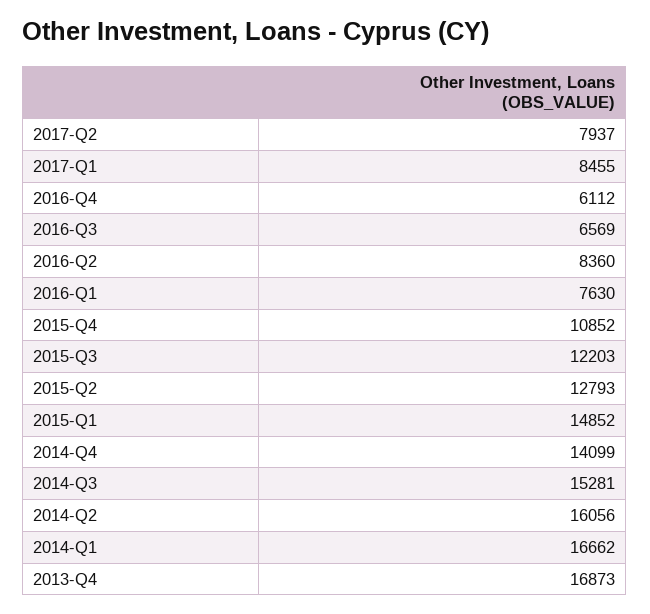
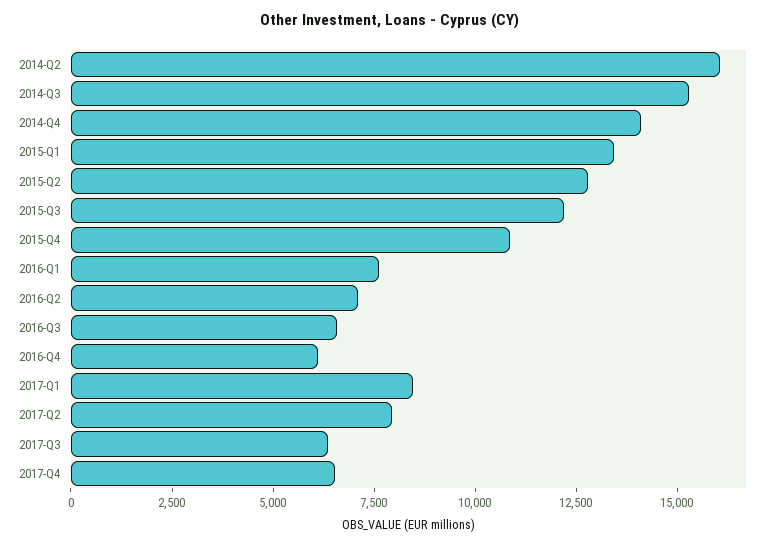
2016-Q2: 8360 -> 7000
2015-Q1: 14852 -> 13500
2014-Q1: 16662 -> none
2013-Q4: 16873 -> none
2017-Q3: none -> 6500
2017-Q4: none -> 6500

